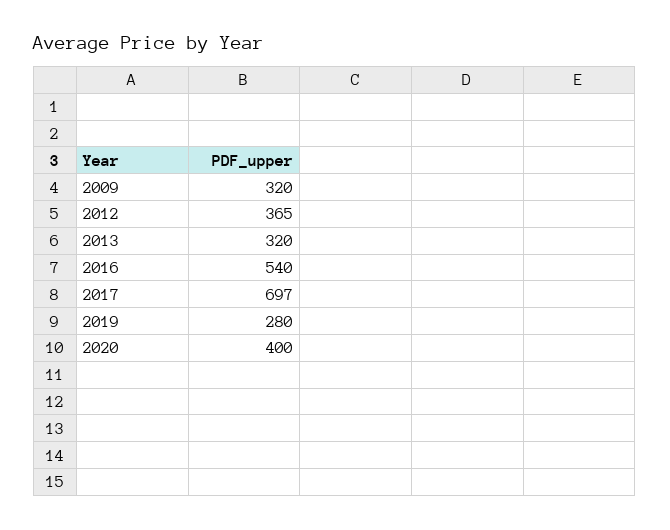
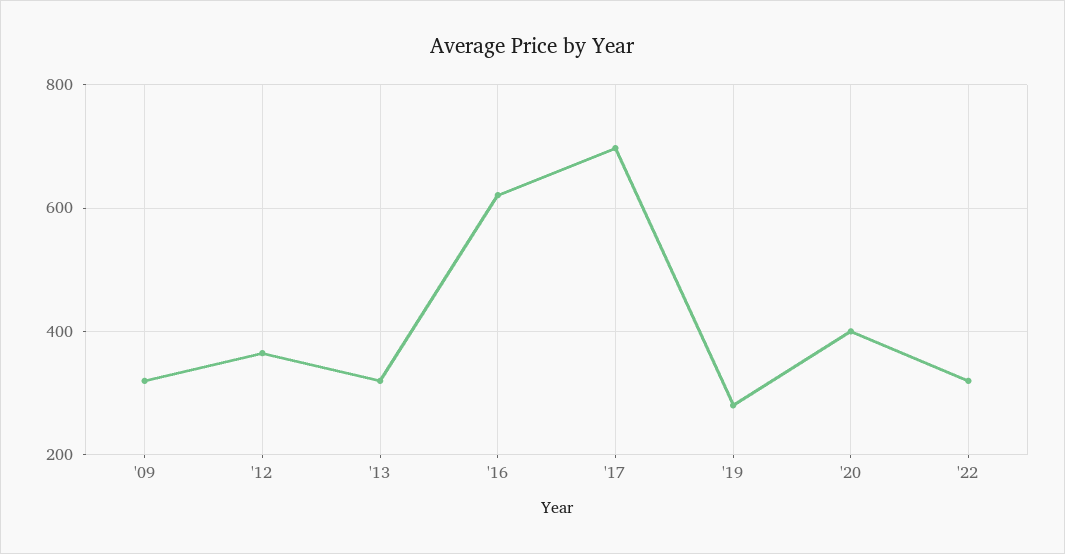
2016: 540 -> 620
'22: none -> 320

